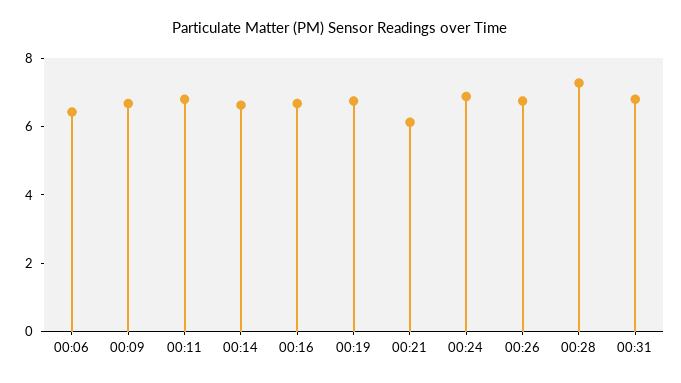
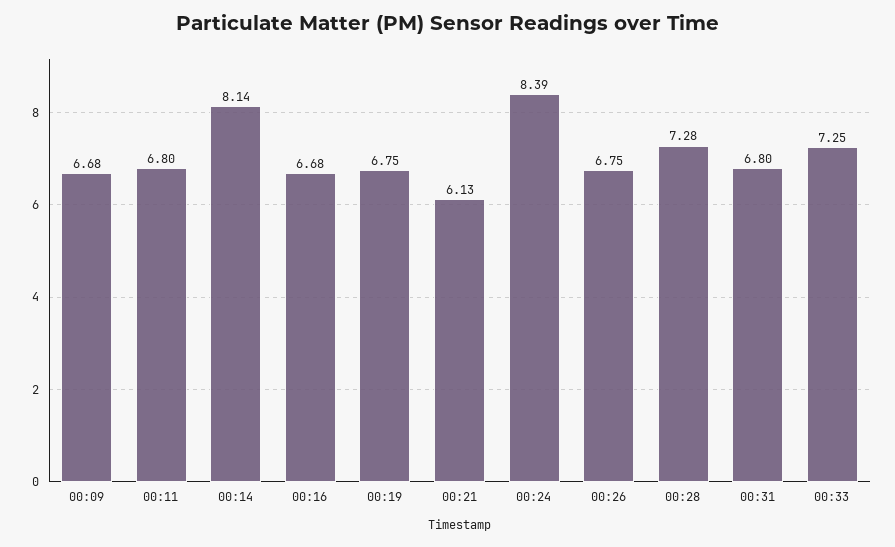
00:06: 6.5 -> none
00:14: 6.5 -> 8.14
00:24: 7 -> 8.39
00:33: none -> 7.25

